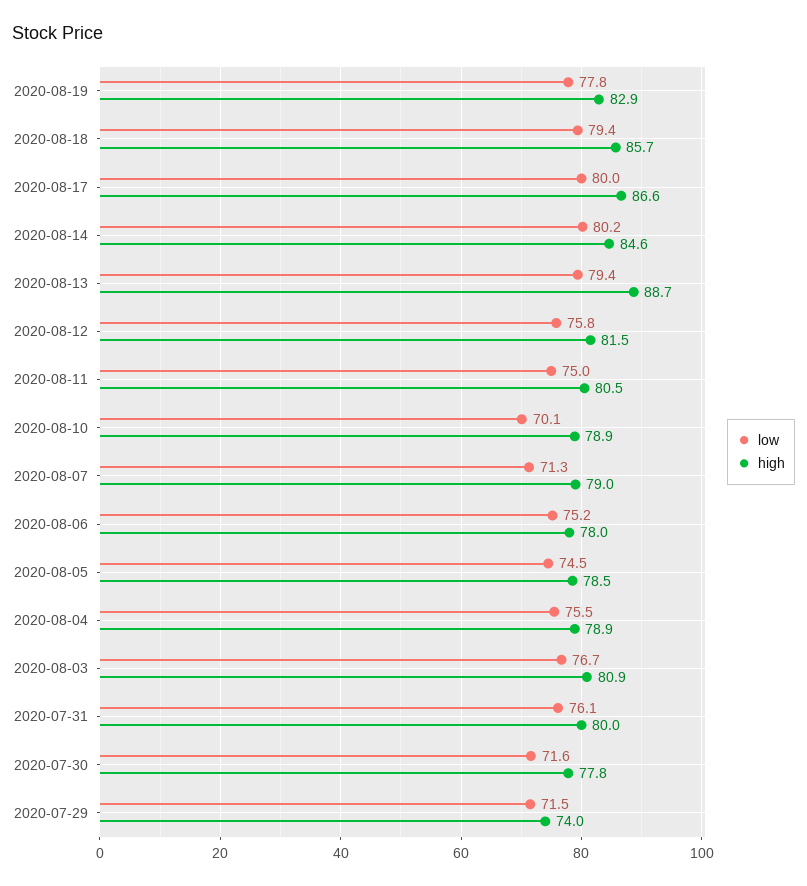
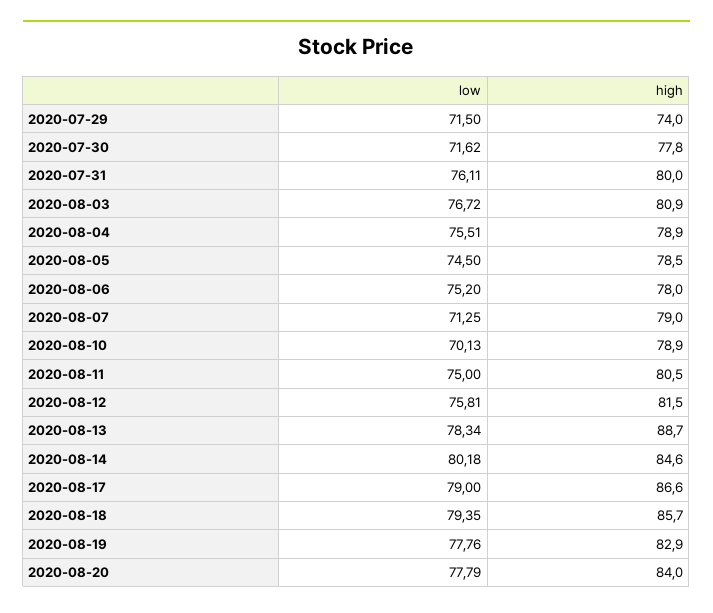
low, 2020-08-17: 80 -> 79
low, 2020-08-13: 79.4 -> 78.34
low, 2020-08-20: none -> 77.79
high, 2020-08-20: none -> 84

